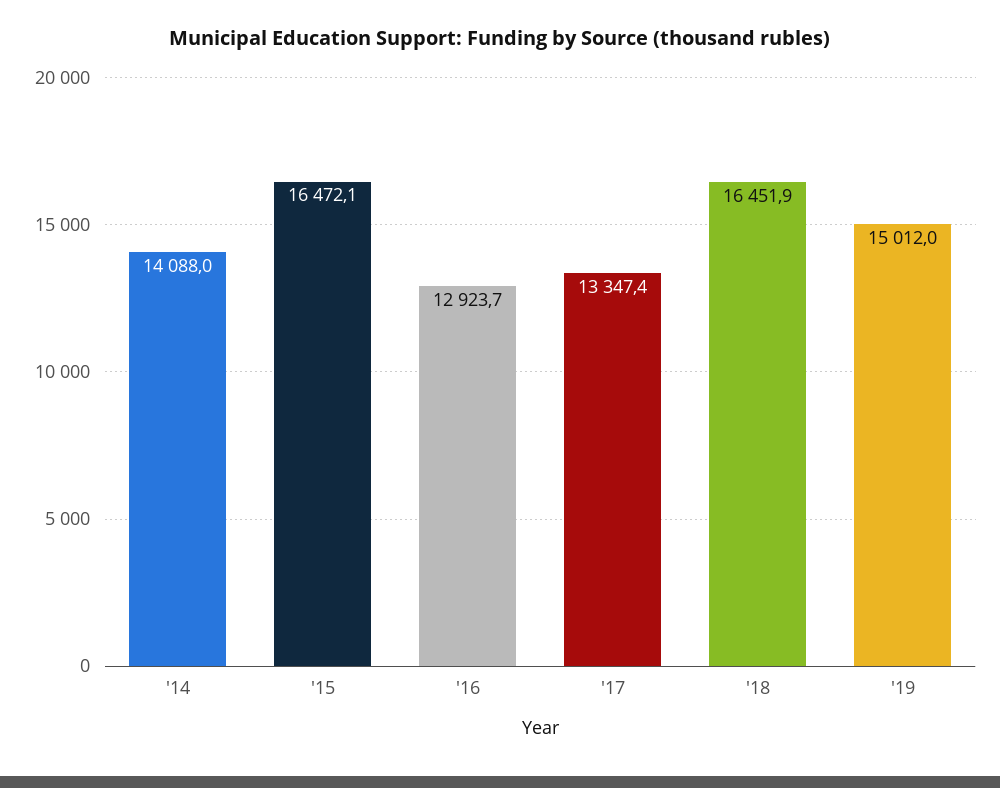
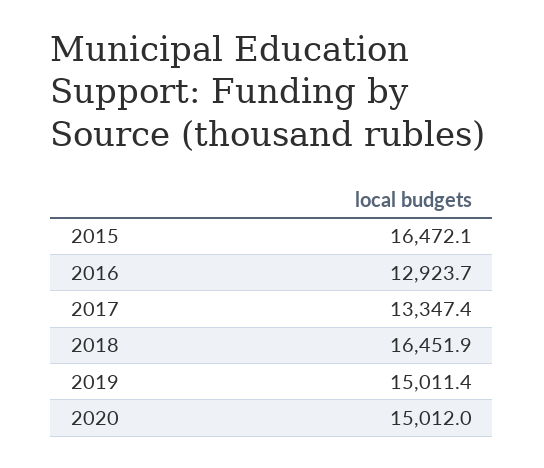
'14: 14088 -> none
'19: 15012 -> 15011.4
2020: none -> 15012

